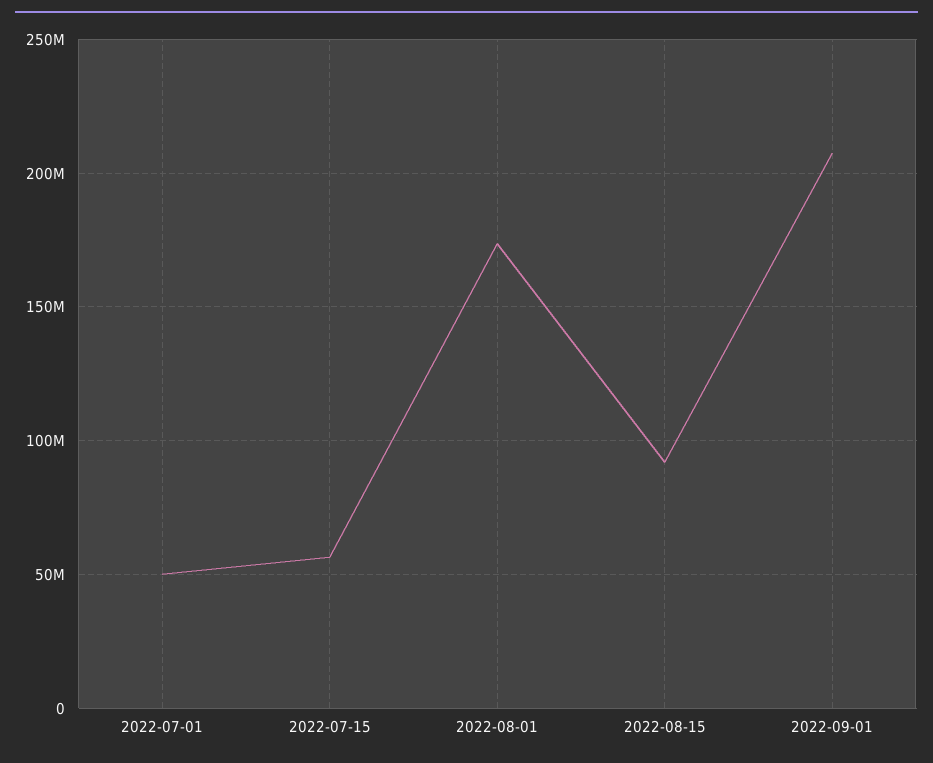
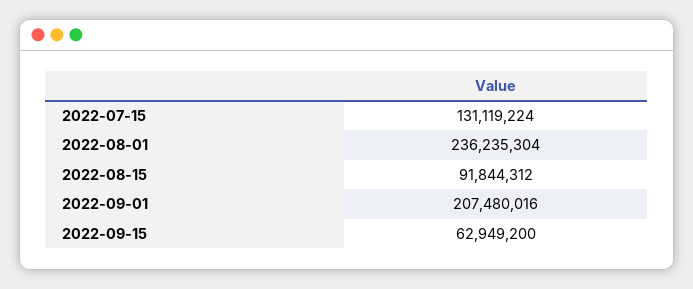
2022-07-01: 50000000 -> none
2022-07-15: 55000000 -> 131119224
2022-08-01: 175000000 -> 236235304
2022-09-15: none -> 62949200

